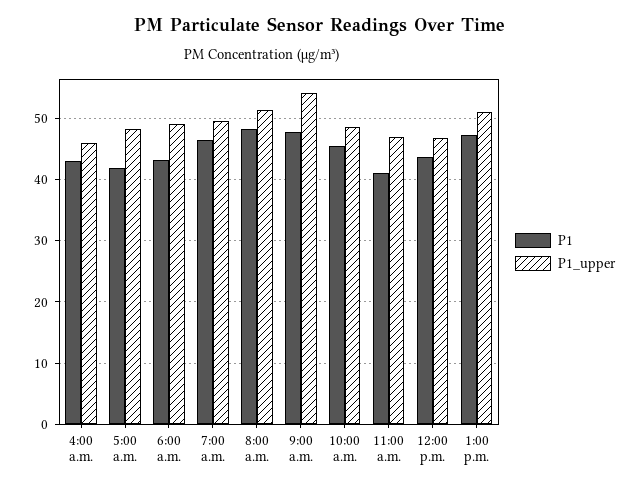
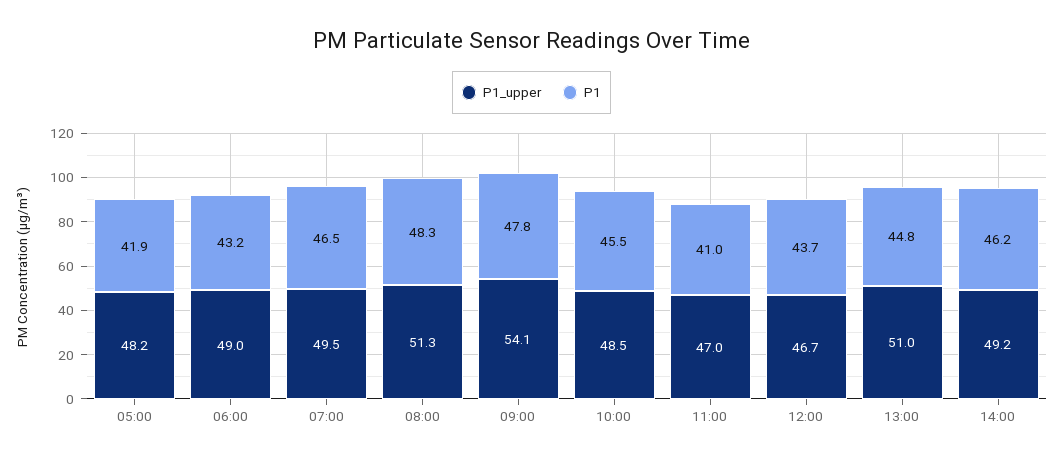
P1, 4:00 a.m.: 43 -> none
P1_upper, 4:00 a.m.: 46 -> none
P1, 1:00 p.m.: 47 -> 44.8
P1_upper, 14:00: none -> 49.2
P1, 14:00: none -> 46.2

